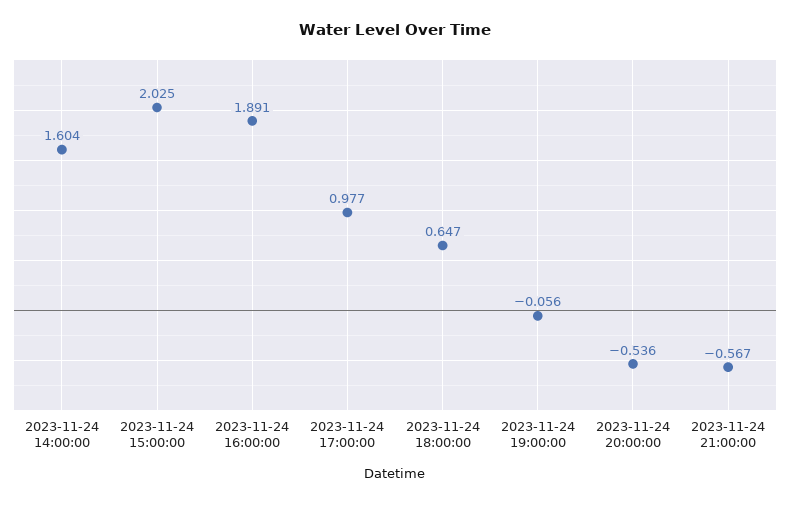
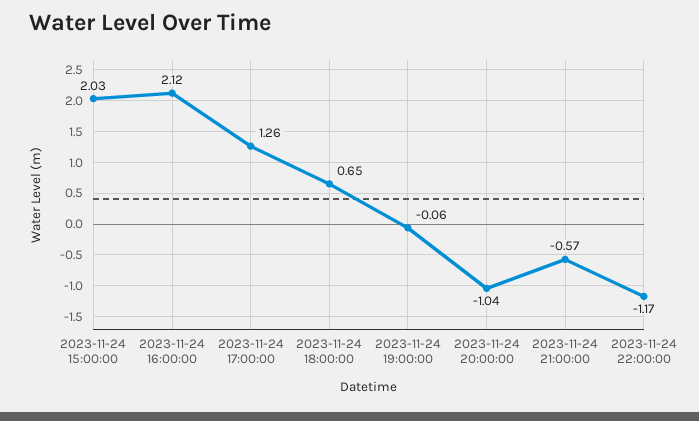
2023-11-24 14:00:00: 1.604 -> none
2023-11-24 16:00:00: 1.891 -> 2.12
2023-11-24 17:00:00: 0.977 -> 1.26
2023-11-24 20:00:00: -0.536 -> -1.04
2023-11-24 22:00:00: none -> -1.17

